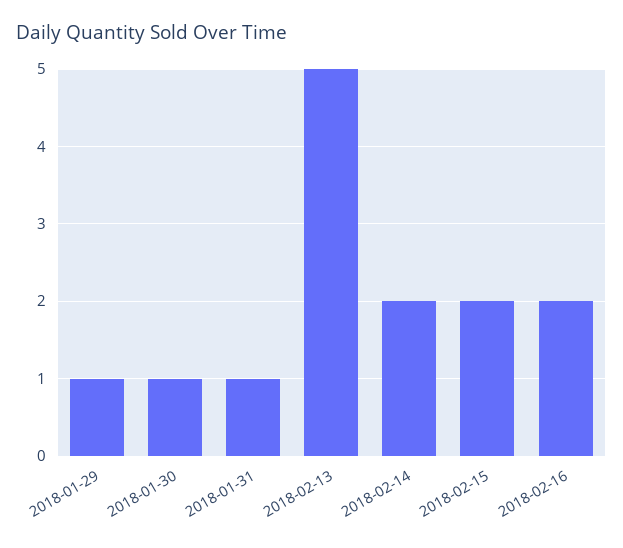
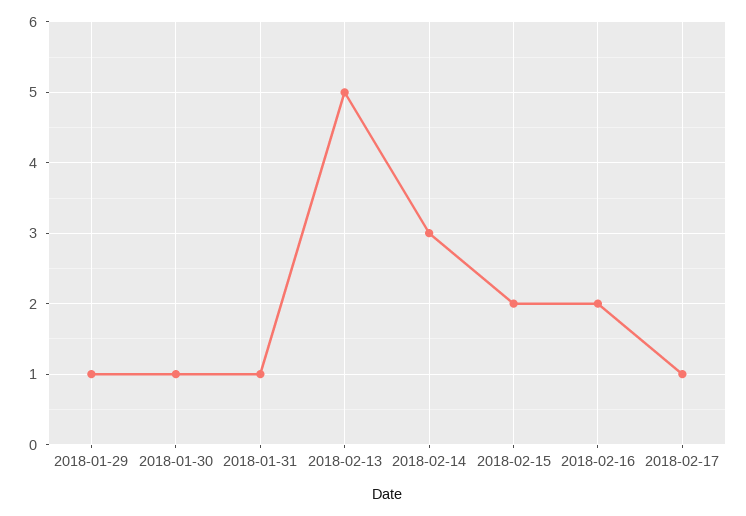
2018-02-14: 2 -> 3
2018-02-17: none -> 1

